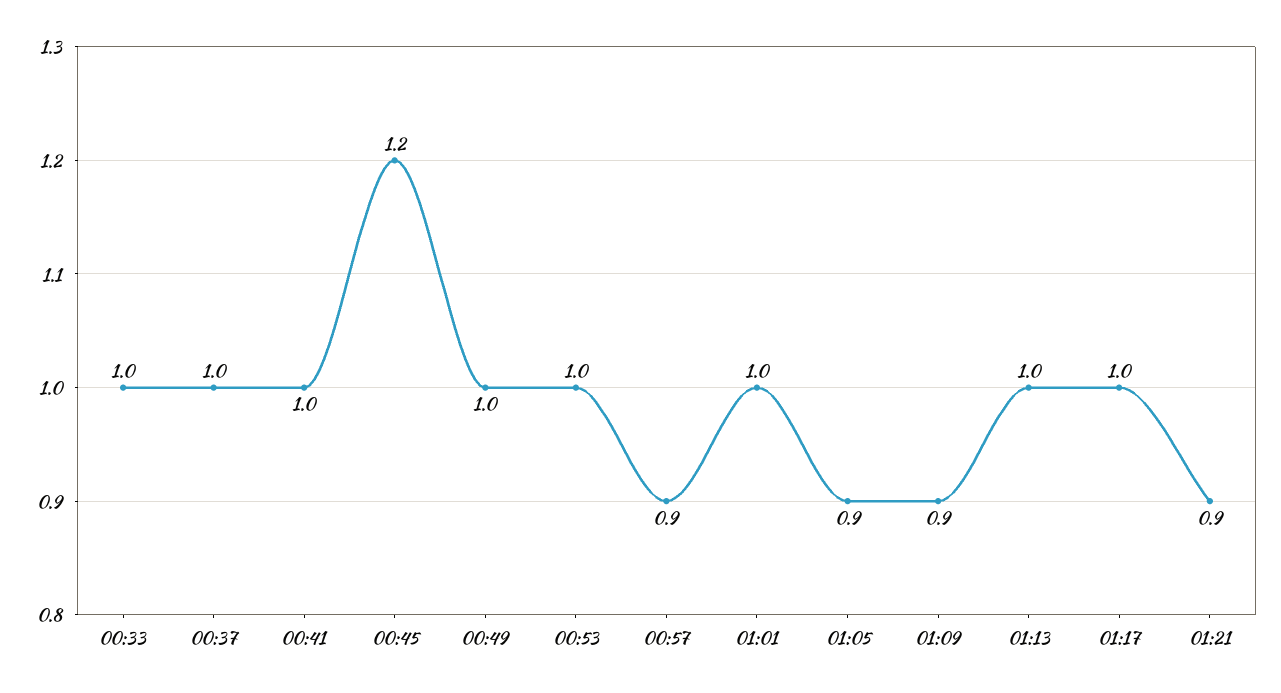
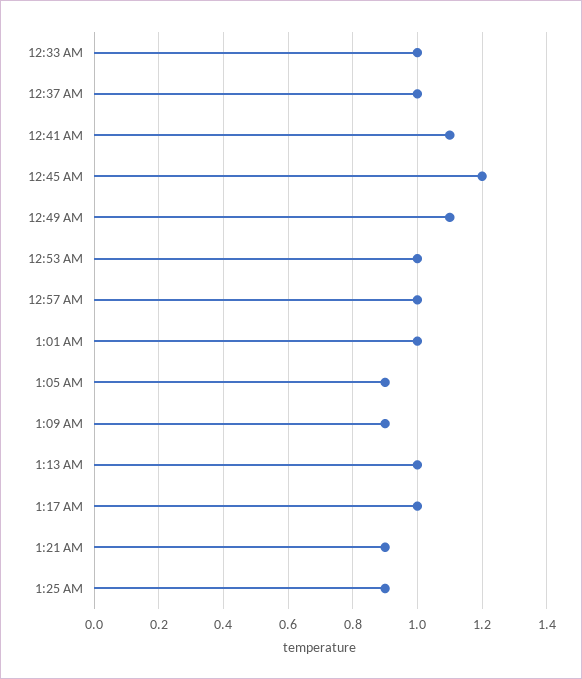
00:41: 1 -> 1.1
00:49: 1 -> 1.1
00:57: 0.9 -> 1
1:25 AM: none -> 0.9

